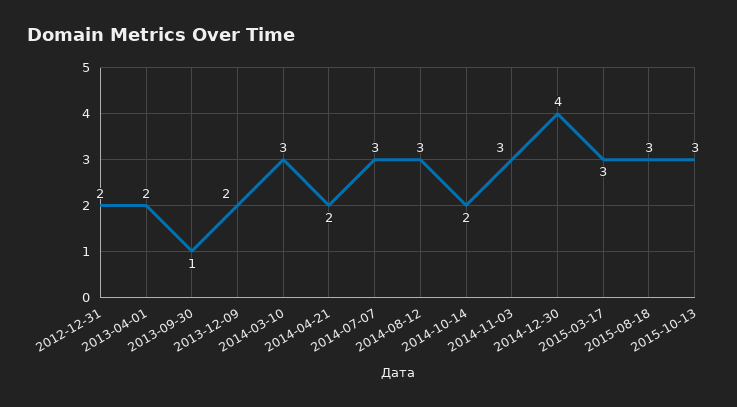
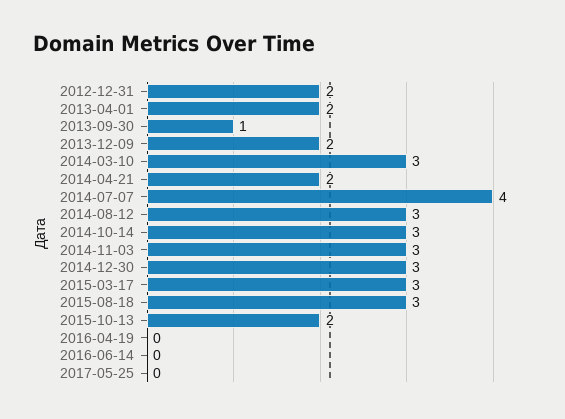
2014-07-07: 3 -> 4
2014-10-14: 2 -> 3
2014-12-30: 4 -> 3
2015-10-13: 3 -> 2
2016-04-19: none -> 0
2016-06-14: none -> 0
2017-05-25: none -> 0

